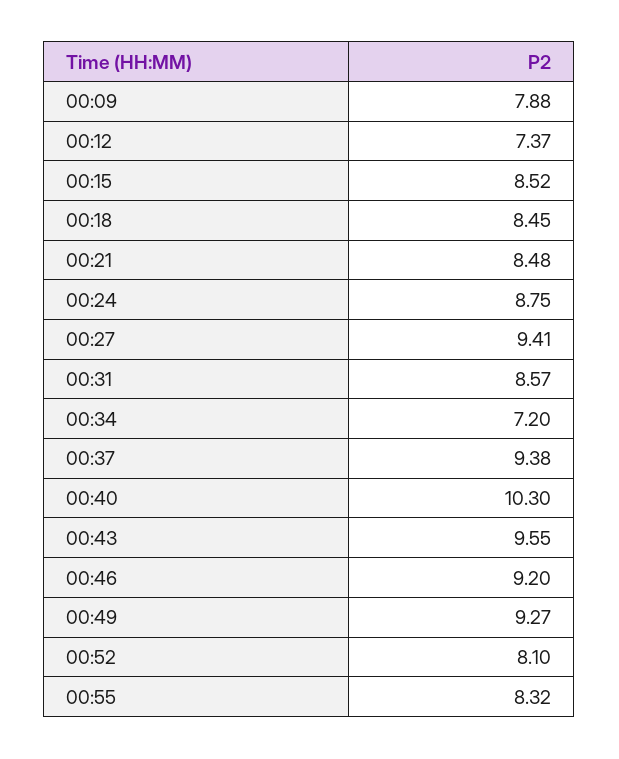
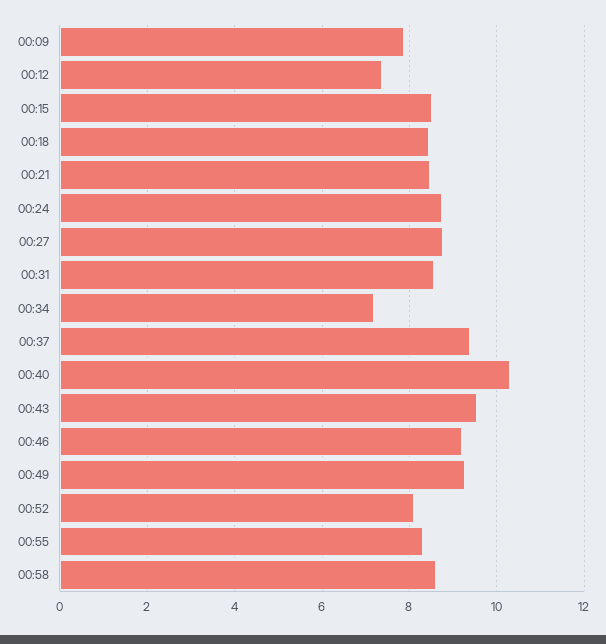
00:27: 9.41 -> 8.8
00:58: none -> 8.6

